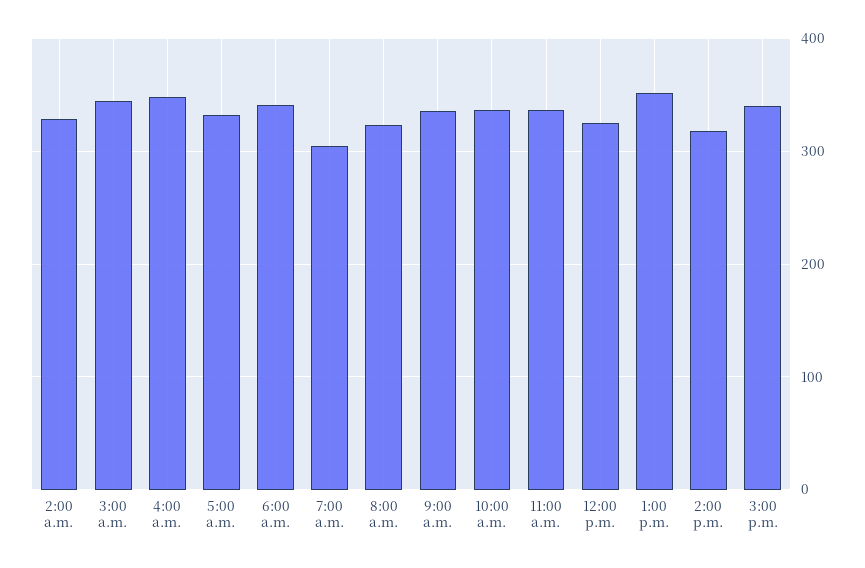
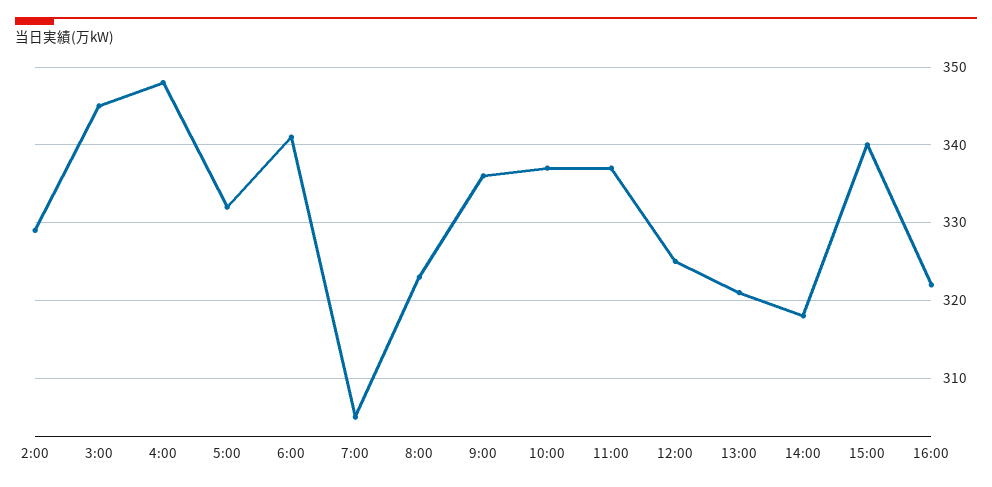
1:00 p.m.: 350 -> 321
16:00: none -> 322

